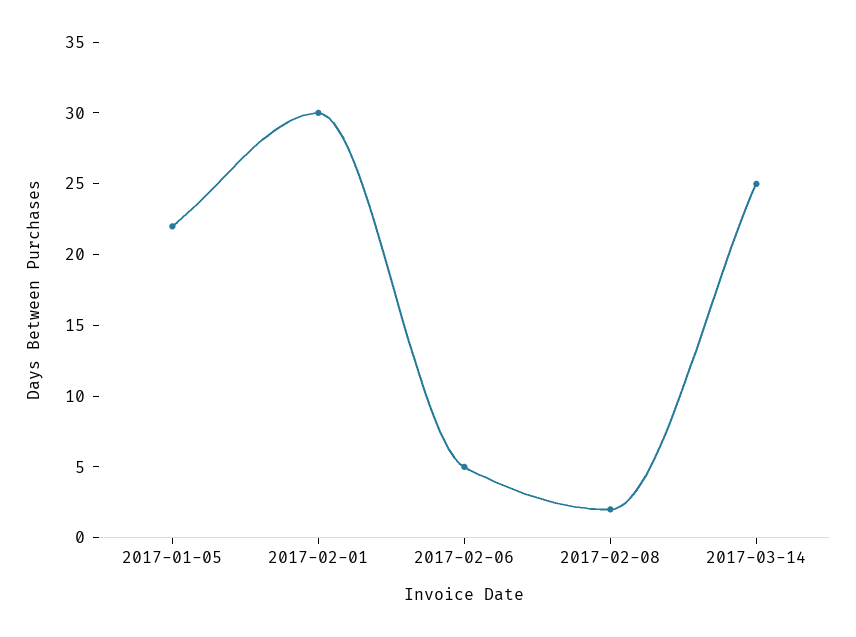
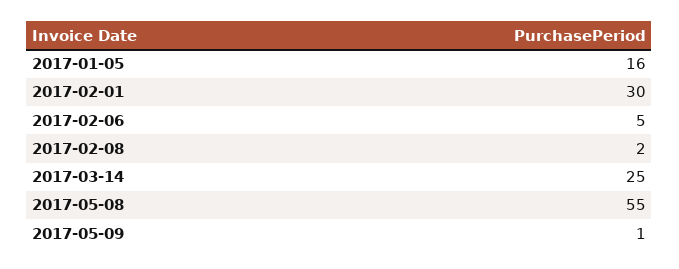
2017-01-05: 22 -> 16
2017-05-08: none -> 55
2017-05-09: none -> 1

